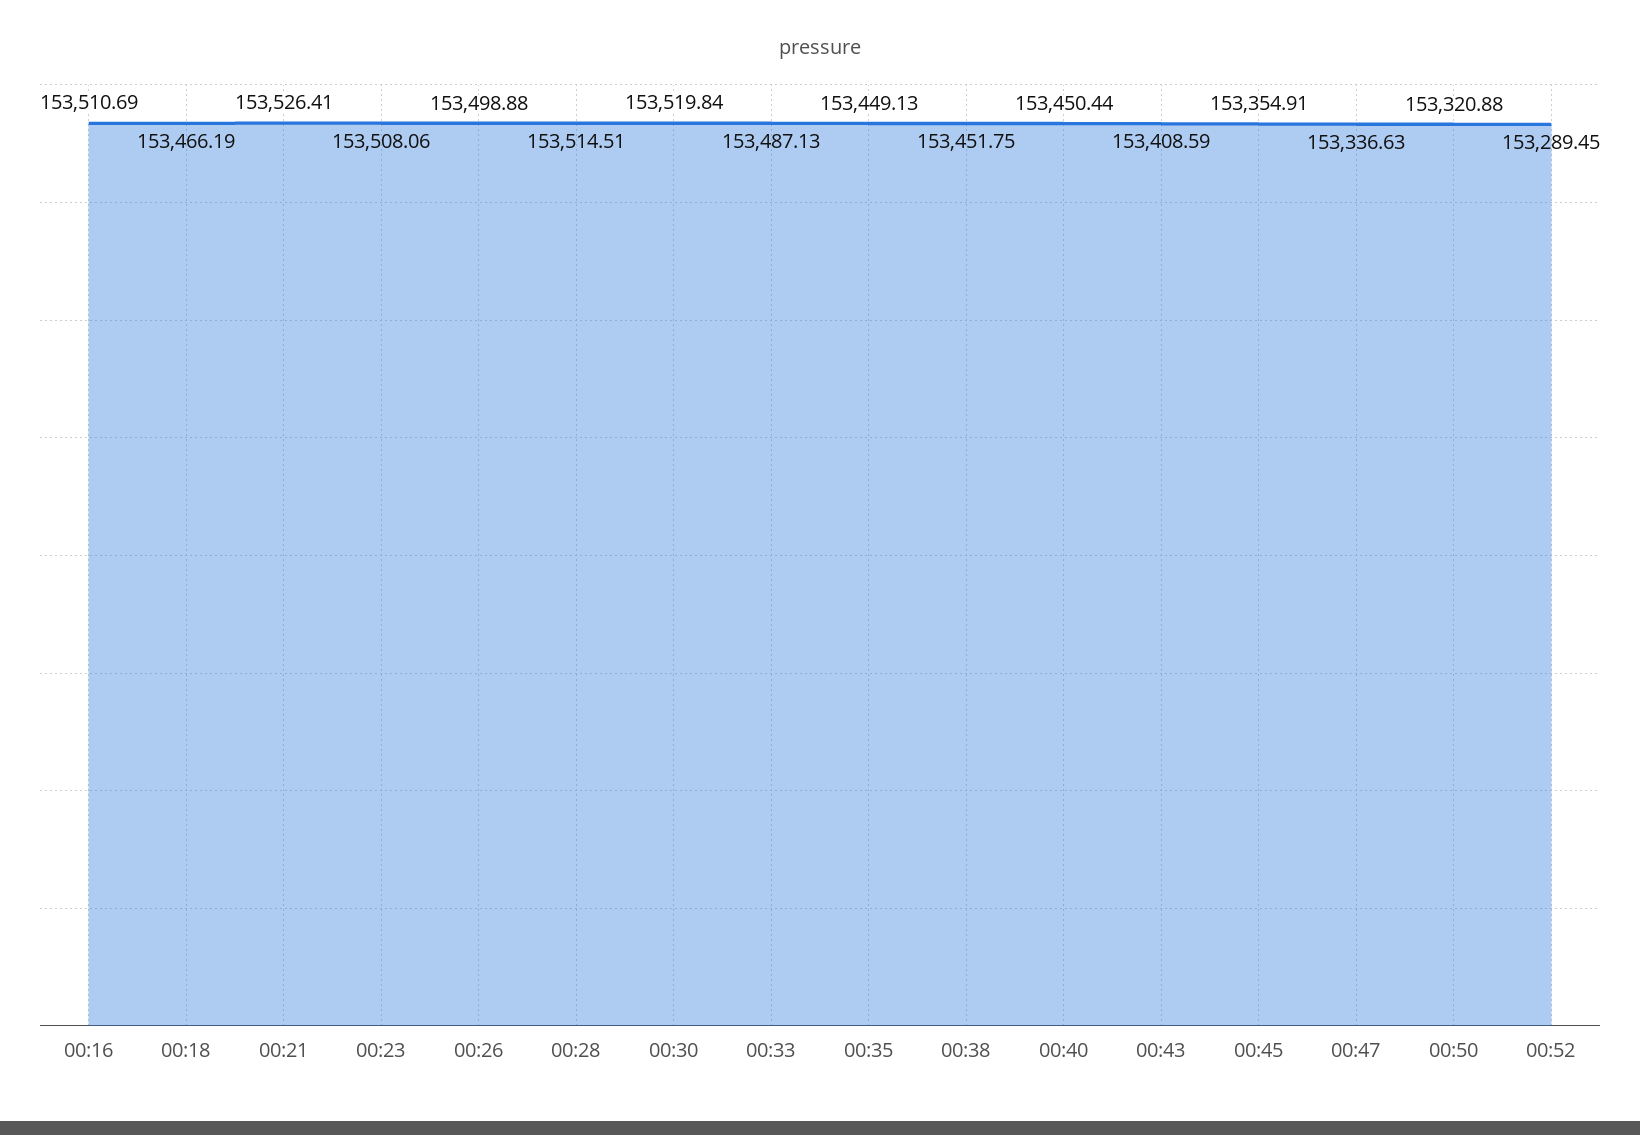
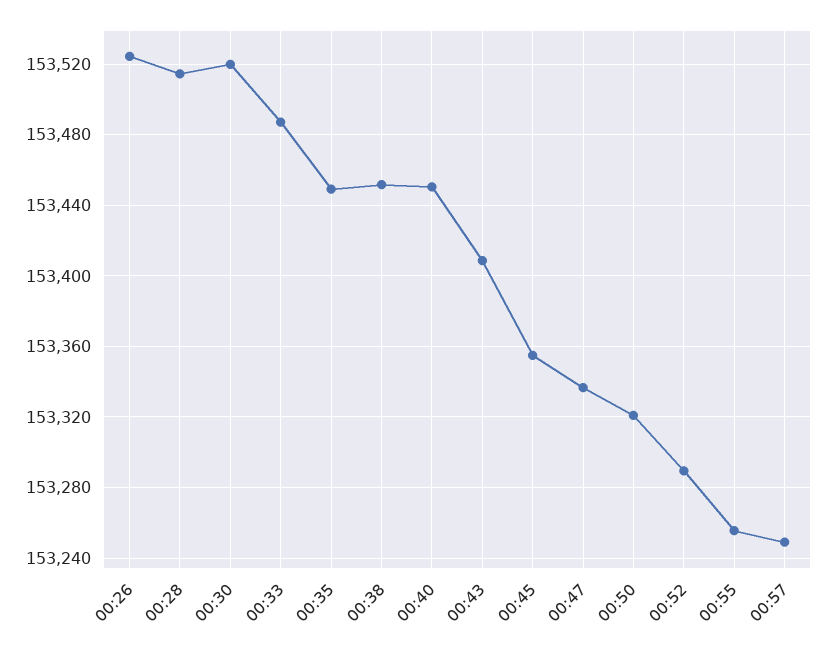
00:16: 153510.69 -> none
00:18: 153466.19 -> none
00:21: 153526.41 -> none
00:23: 153508.06 -> none
00:26: 153498.88 -> 153525
00:55: none -> 153255
00:57: none -> 153250

